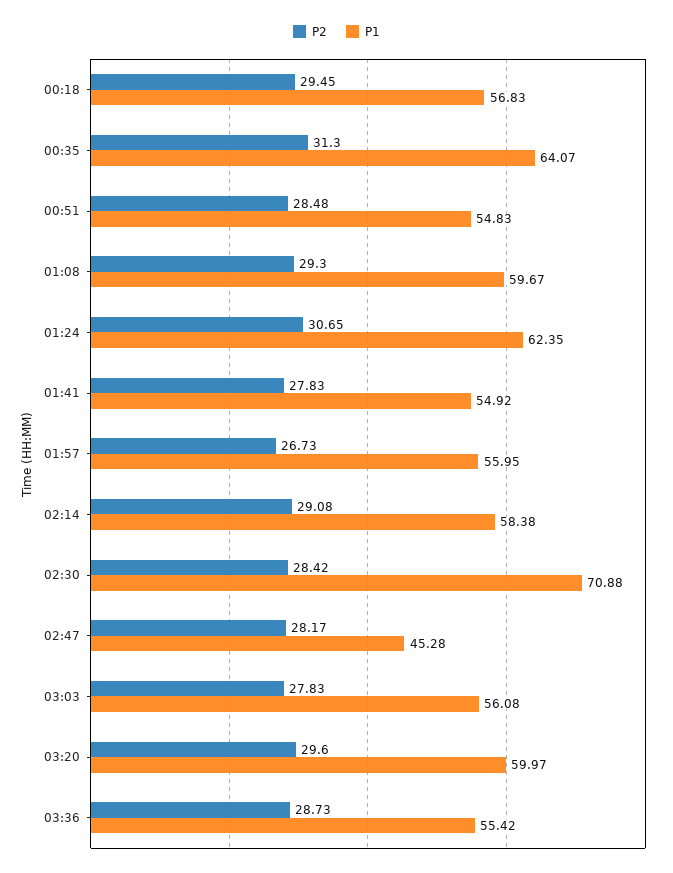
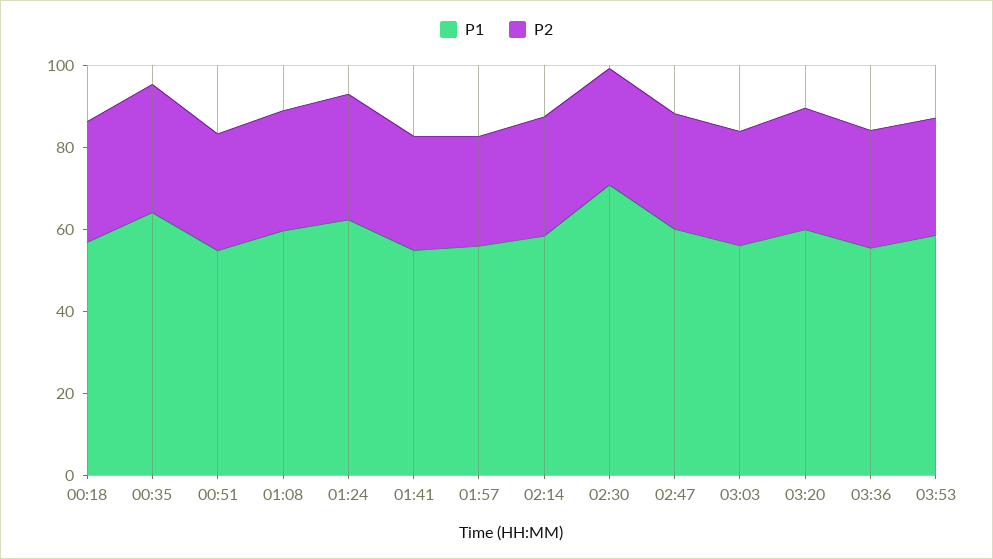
P1, 02:47: 45.28 -> 60
P1, 03:53: none -> 60
P2, 03:53: none -> 30

